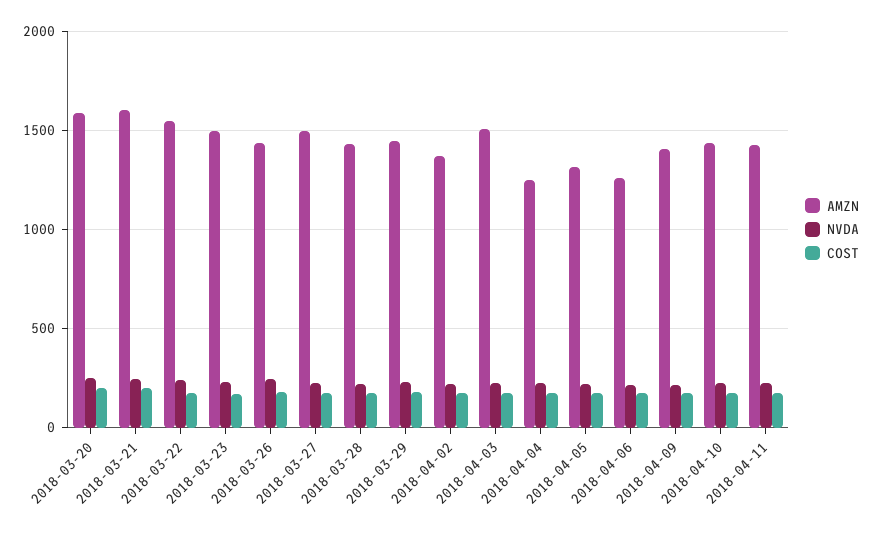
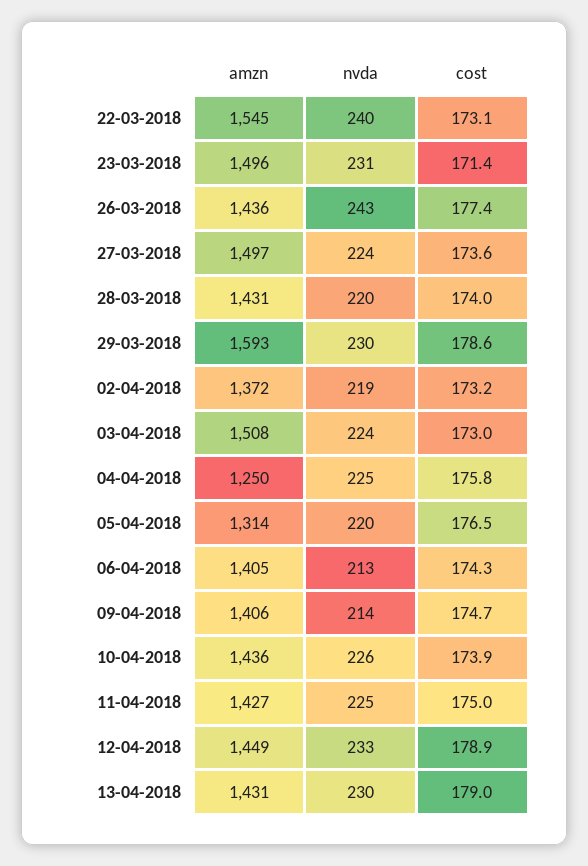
AMZN, 2018-03-20: 1600 -> none
NVDA, 2018-03-20: 250 -> none
COST, 2018-03-20: 200 -> none
AMZN, 2018-03-21: 1600 -> none
NVDA, 2018-03-21: 250 -> none
COST, 2018-03-21: 200 -> none
AMZN, 2018-03-29: 1450 -> 1593
AMZN, 2018-04-06: 1250 -> 1405
AMZN, 12-04-2018: none -> 1449
NVDA, 12-04-2018: none -> 233
COST, 12-04-2018: none -> 178.9
AMZN, 13-04-2018: none -> 1431
NVDA, 13-04-2018: none -> 230
COST, 13-04-2018: none -> 179

